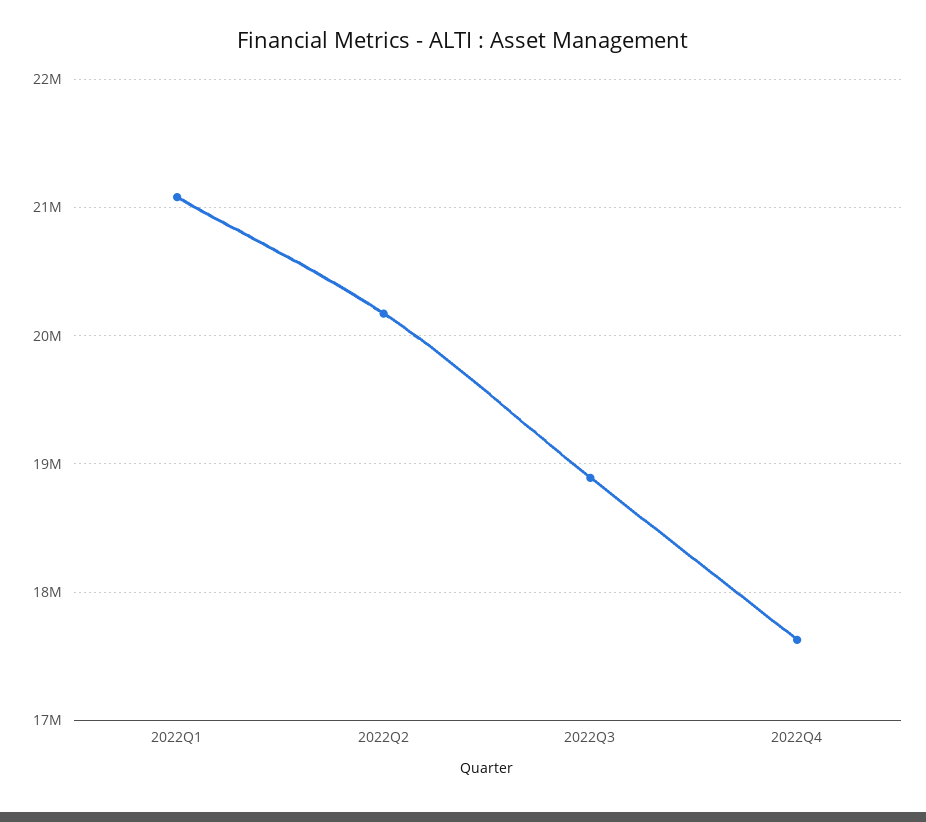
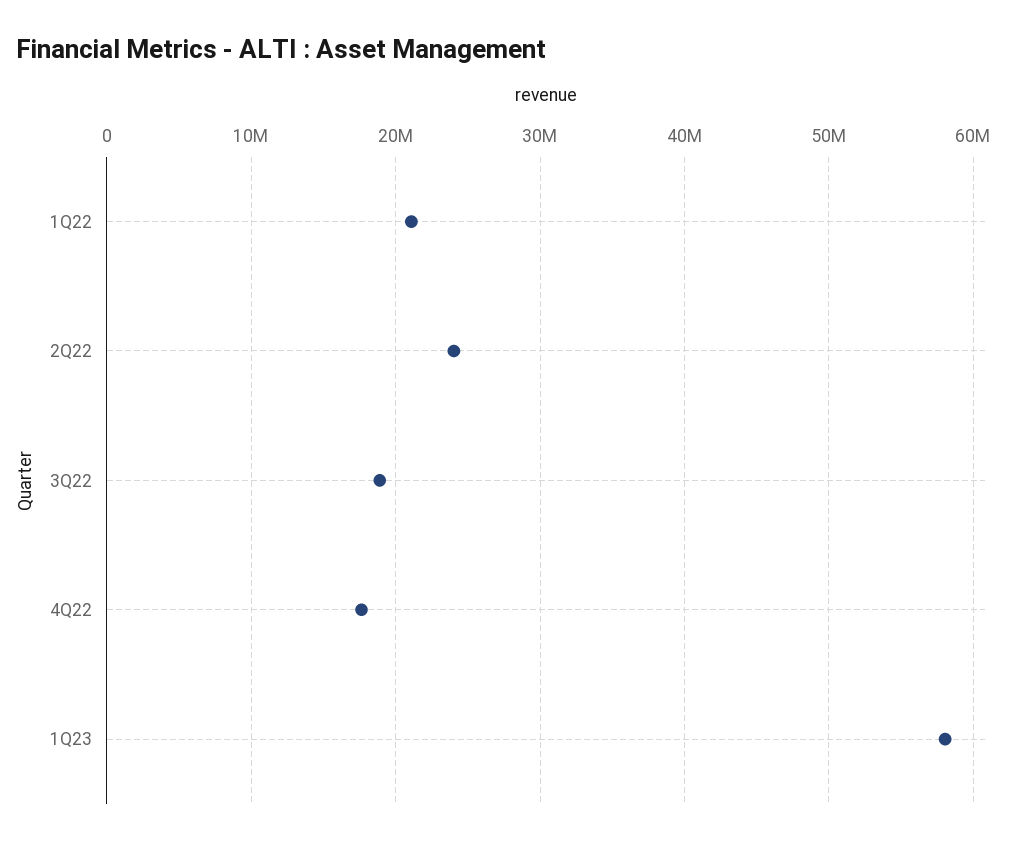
2022Q2: 20200000 -> 24000000
1Q23: none -> 58000000

